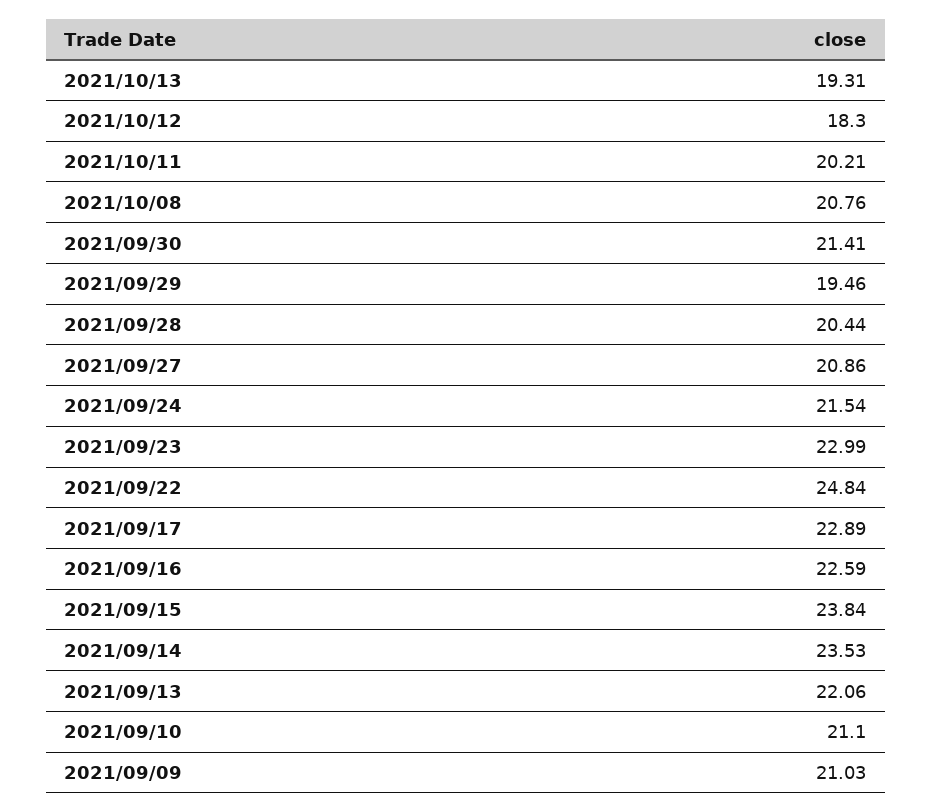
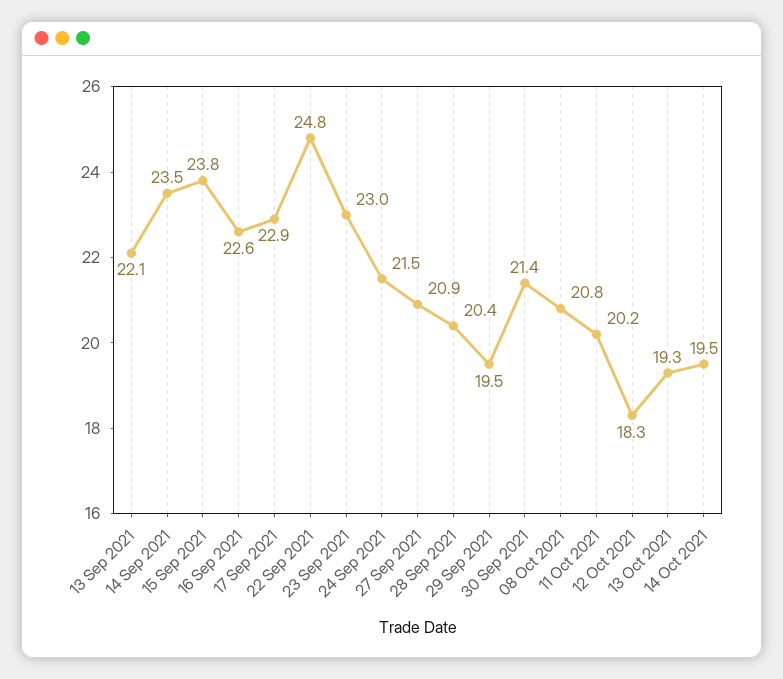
2021/09/10: 21.1 -> none
2021/09/09: 21.03 -> none
14 Oct 2021: none -> 19.5

